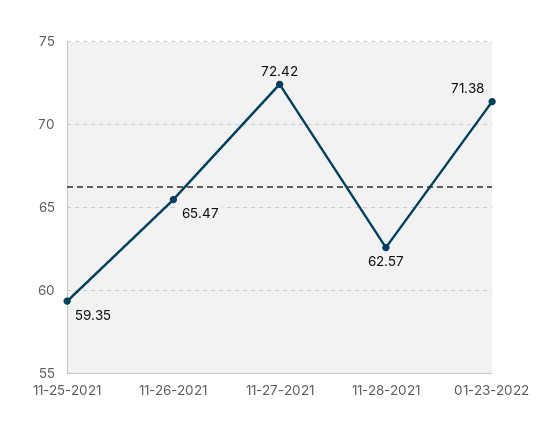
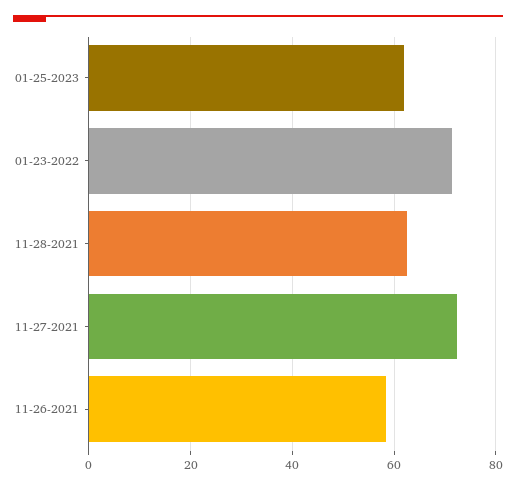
11-25-2021: 59.35 -> none
11-26-2021: 65.47 -> 58
01-25-2023: none -> 62

